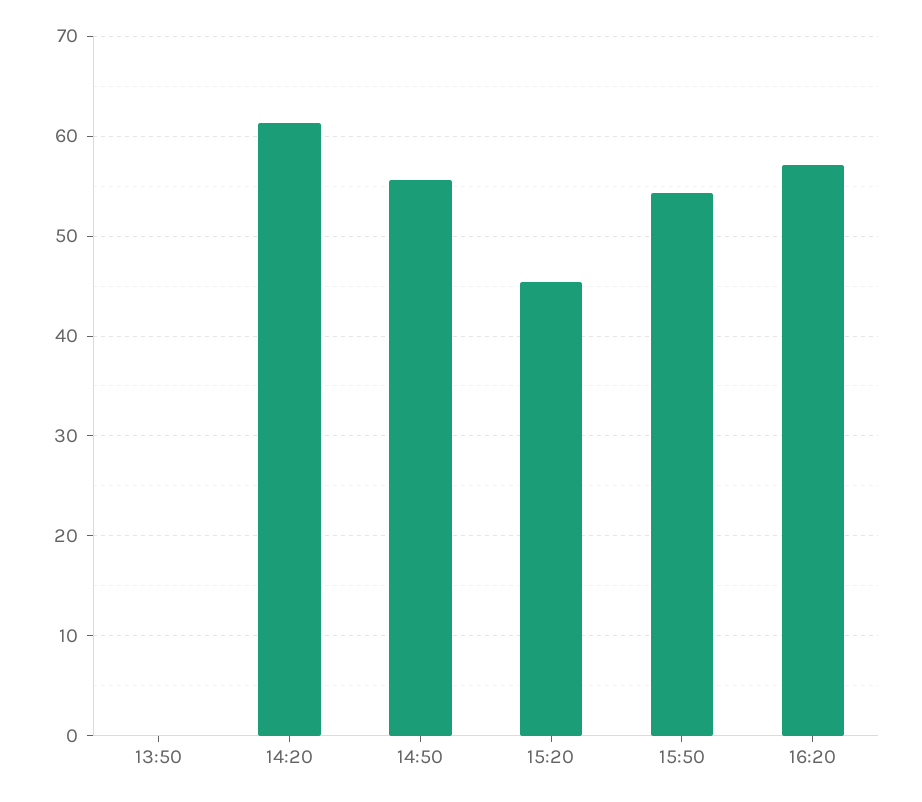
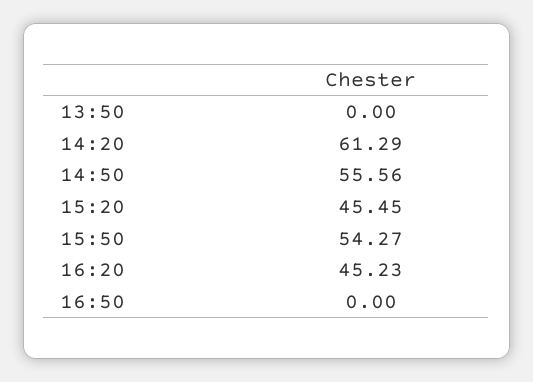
16:20: 57 -> 45.23
16:50: none -> 0

